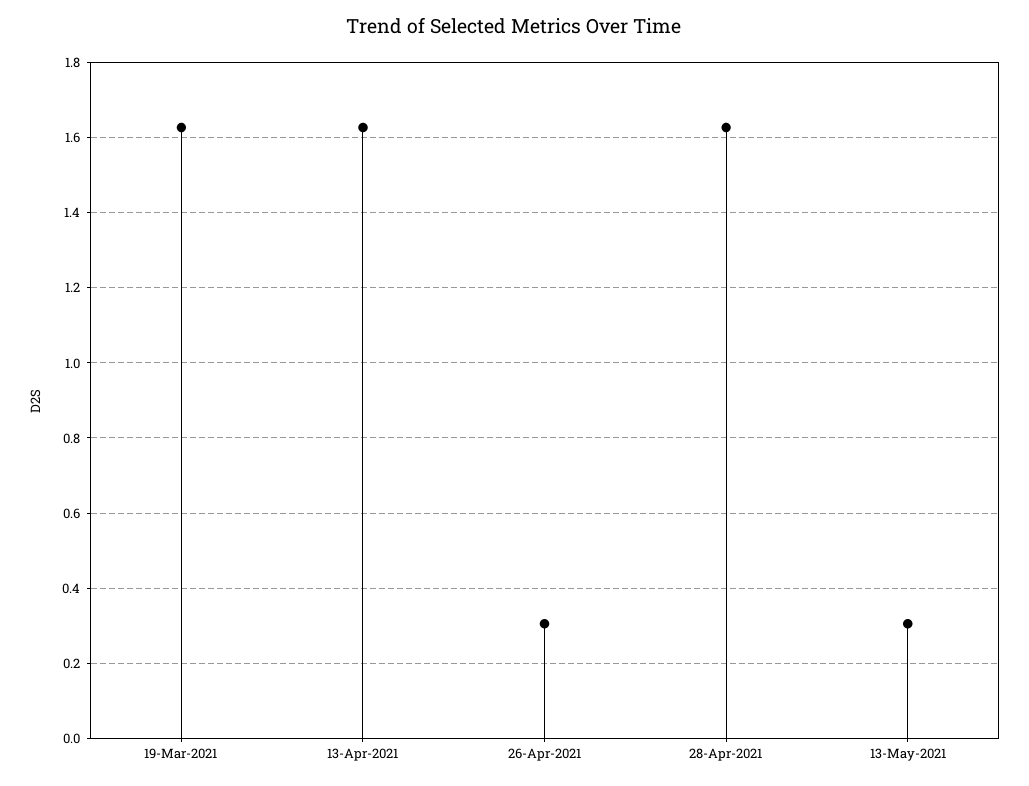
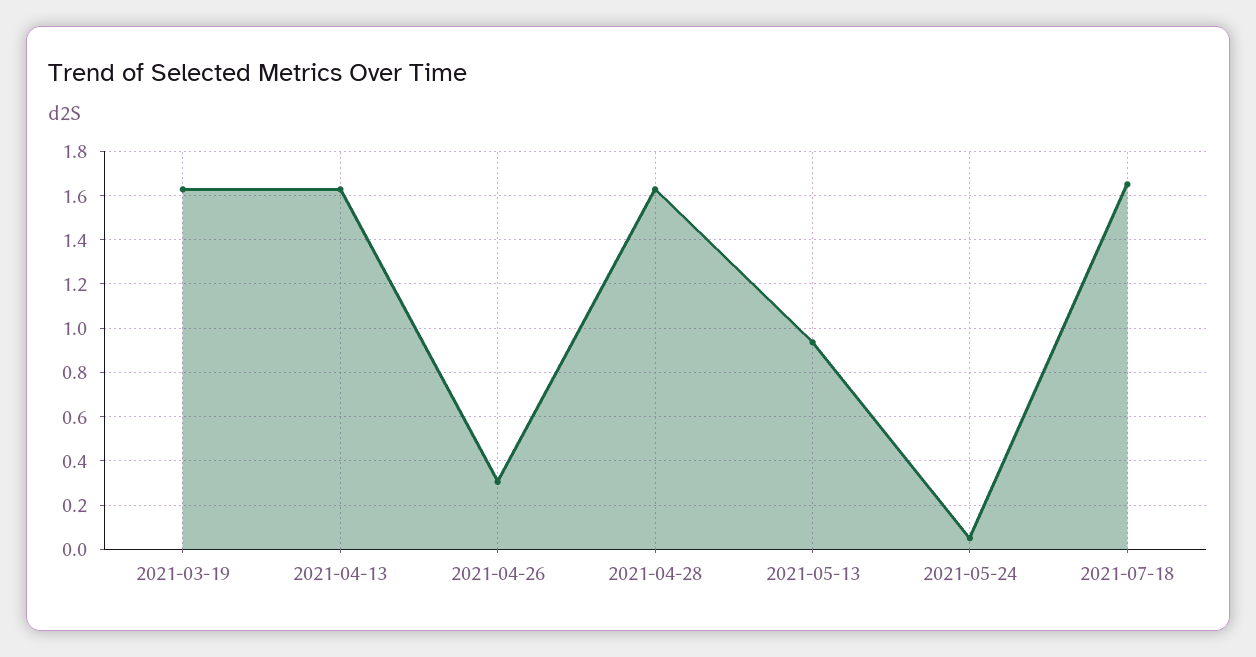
13-May-2021: 0.3 -> 0.95
2021-05-24: none -> 0.05
2021-07-18: none -> 1.65

